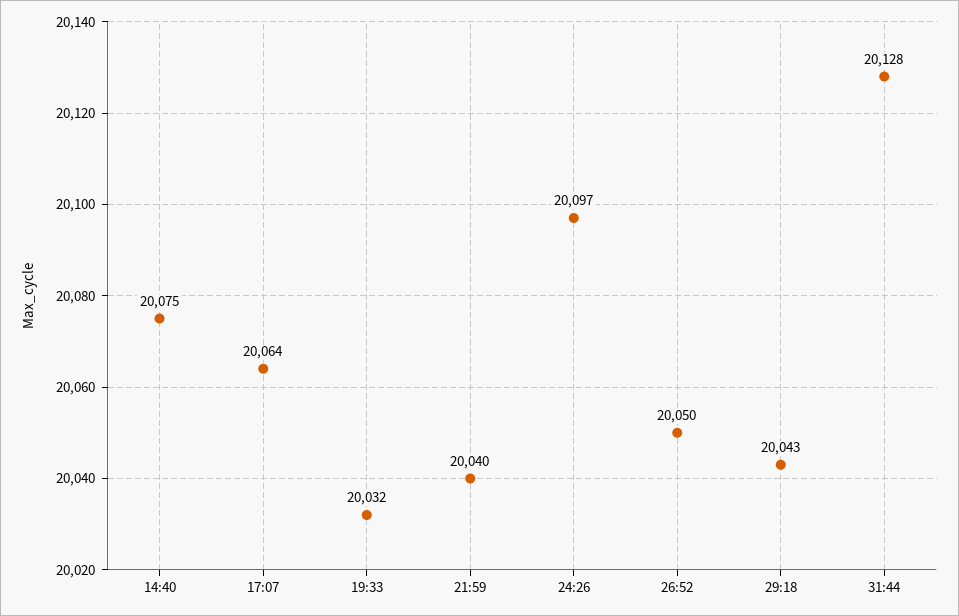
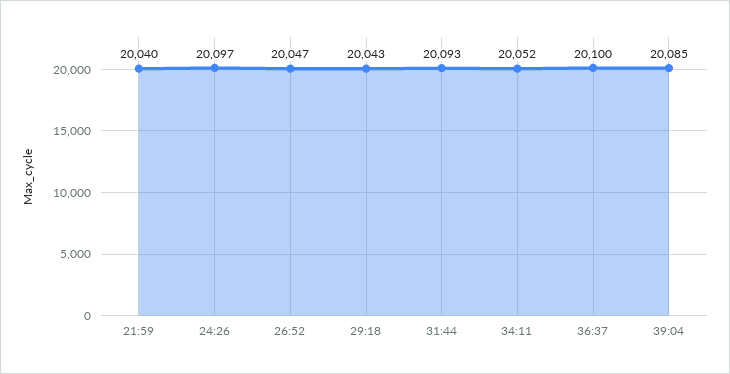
14:40: 20075 -> none
17:07: 20064 -> none
19:33: 20032 -> none
26:52: 20050 -> 20047
31:44: 20128 -> 20093
34:11: none -> 20052
36:37: none -> 20100
39:04: none -> 20085

